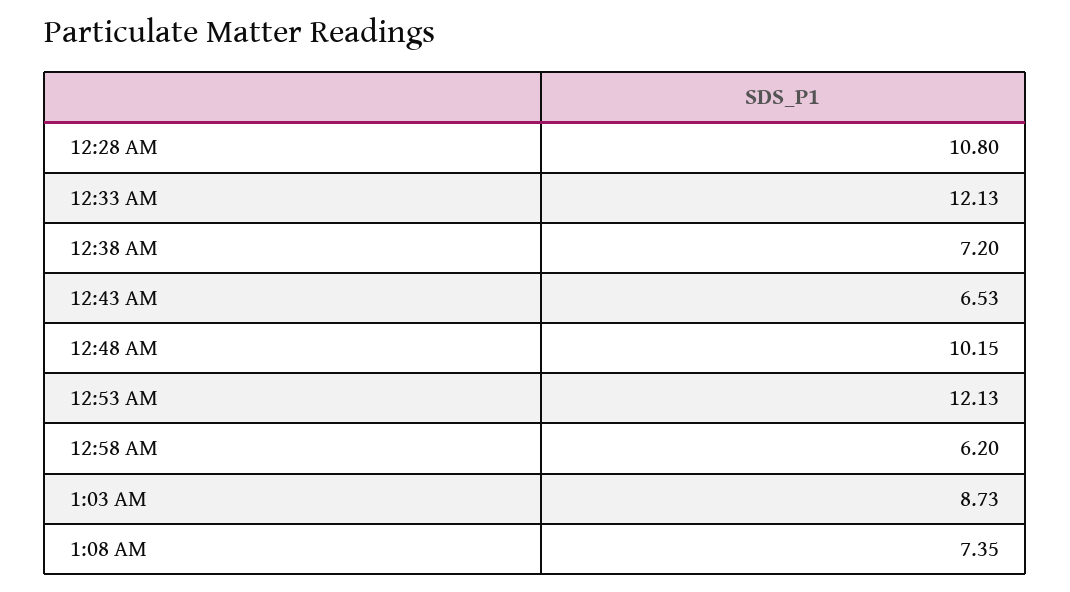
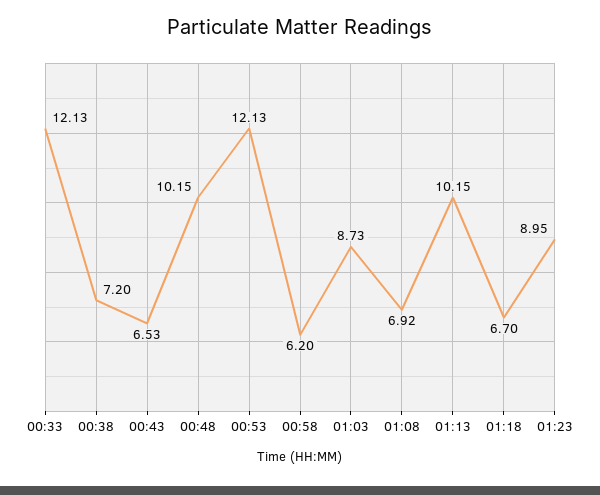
12:28 AM: 10.8 -> none
1:08 AM: 7.35 -> 6.92
01:13: none -> 10.15
01:18: none -> 6.7
01:23: none -> 8.95

